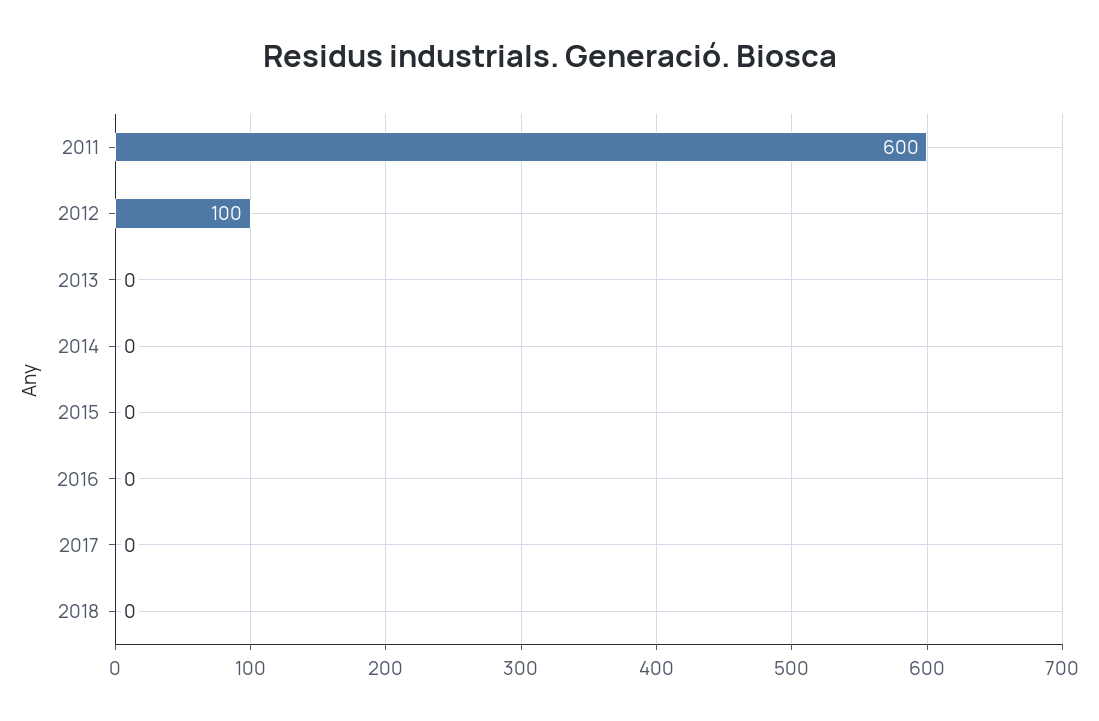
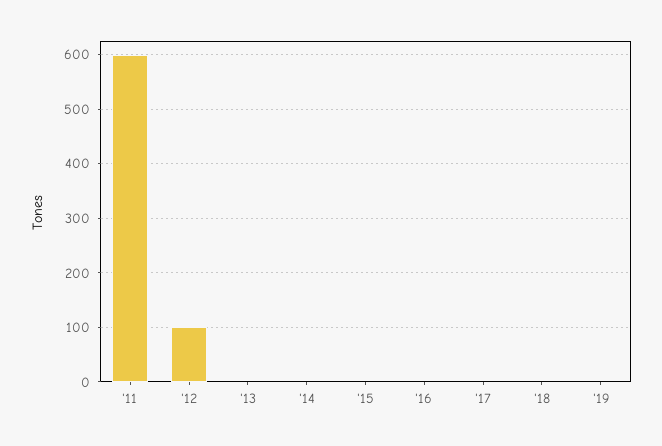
'19: none -> 0

